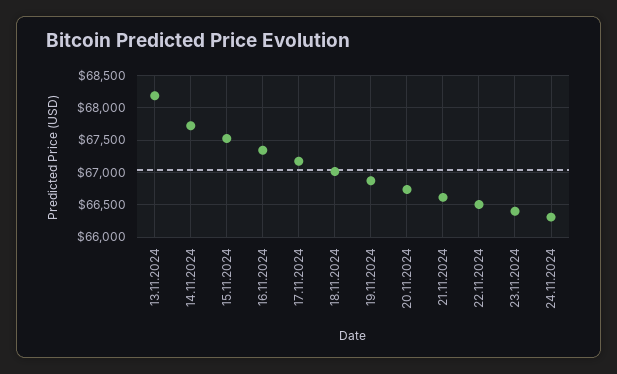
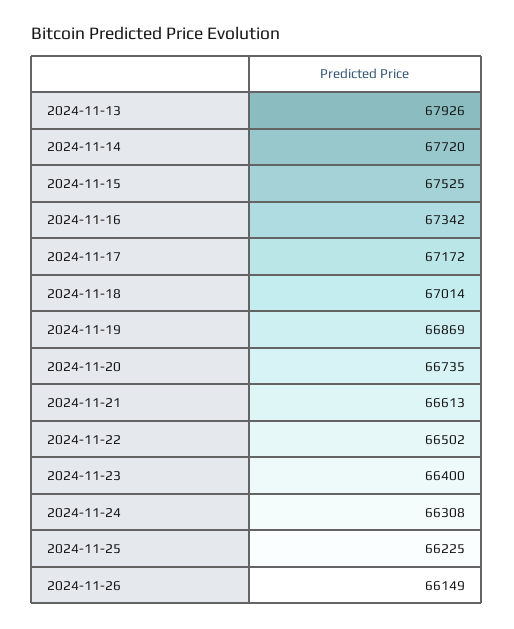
13.11.2024: 68200 -> 67926
2024-11-25: none -> 66225
2024-11-26: none -> 66149

